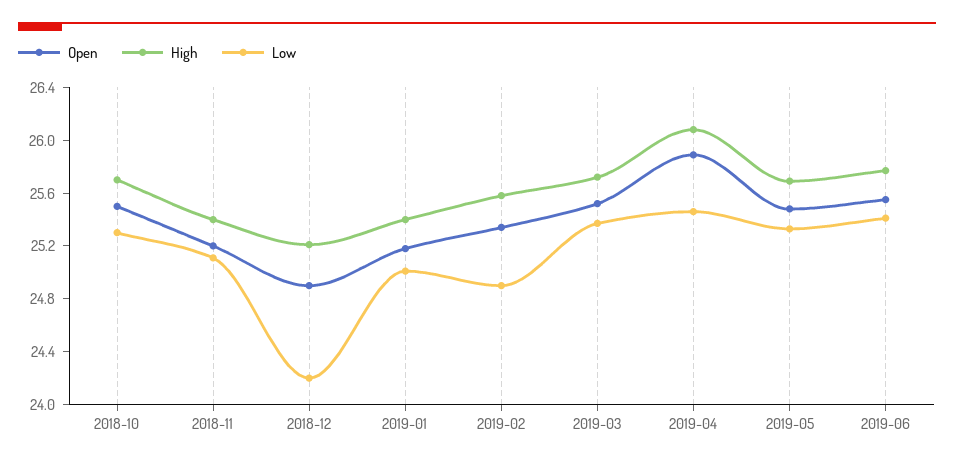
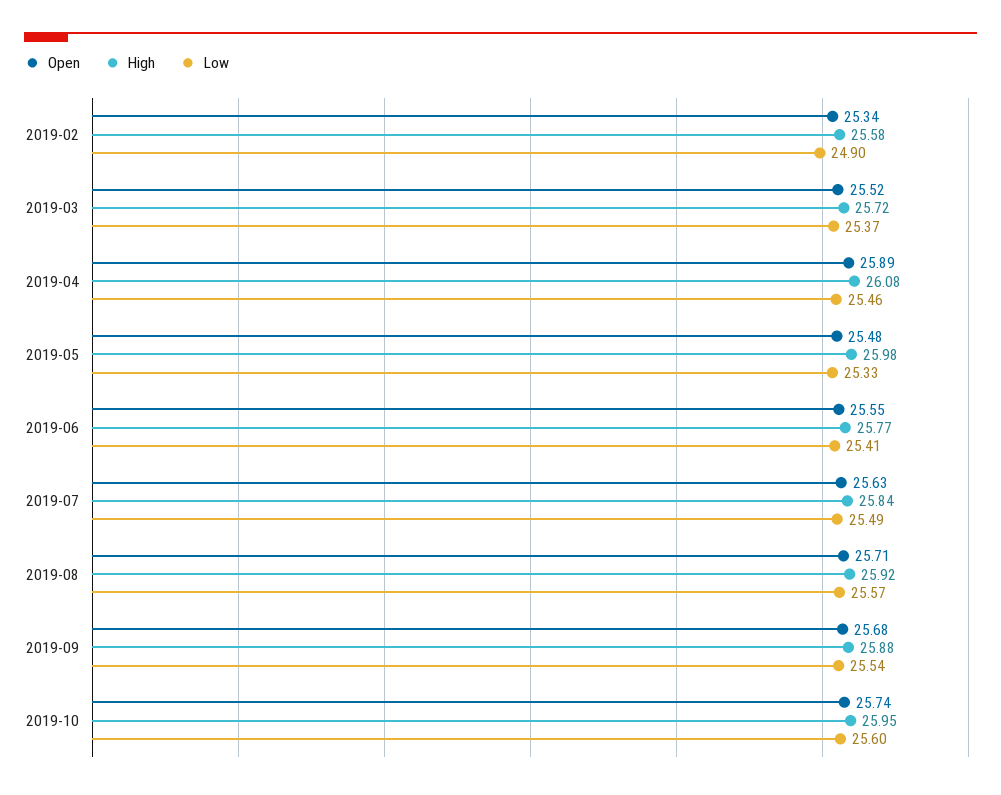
Open, 2018-10: 25.5 -> none
High, 2018-10: 25.7 -> none
Low, 2018-10: 25.3 -> none
Open, 2018-11: 25.2 -> none
High, 2018-11: 25.4 -> none
Low, 2018-11: 25.1 -> none
Open, 2018-12: 24.9 -> none
High, 2018-12: 25.2 -> none
Low, 2018-12: 24.2 -> none
Open, 2019-01: 25.2 -> none
High, 2019-01: 25.4 -> none
Low, 2019-01: 25 -> none
High, 2019-05: 25.7 -> 25.98
Open, 2019-07: none -> 25.63
High, 2019-07: none -> 25.84
Low, 2019-07: none -> 25.49
Open, 2019-08: none -> 25.71
High, 2019-08: none -> 25.92
Low, 2019-08: none -> 25.57
Open, 2019-09: none -> 25.68
High, 2019-09: none -> 25.88
Low, 2019-09: none -> 25.54
Open, 2019-10: none -> 25.74
High, 2019-10: none -> 25.95
Low, 2019-10: none -> 25.6

